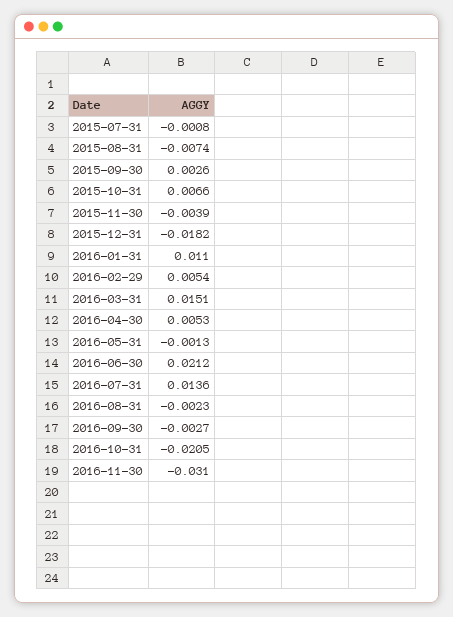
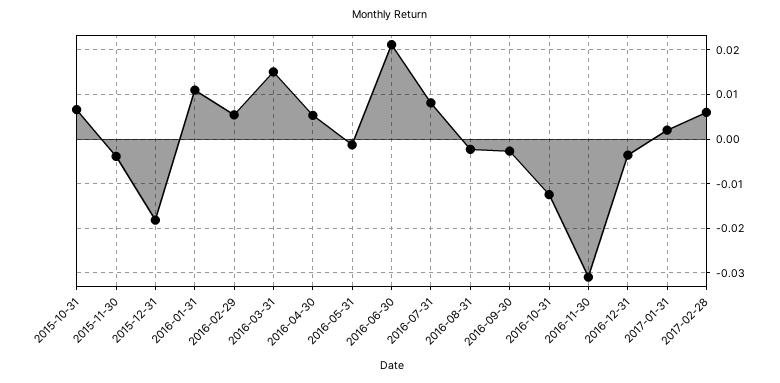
2015-07-31: -0.0008 -> none
2015-08-31: -0.0074 -> none
2015-09-30: 0.0026 -> none
2016-07-31: 0.0136 -> 0.008
2016-10-31: -0.0205 -> -0.012
2016-12-31: none -> -0.004
2017-01-31: none -> 0.002
2017-02-28: none -> 0.006

